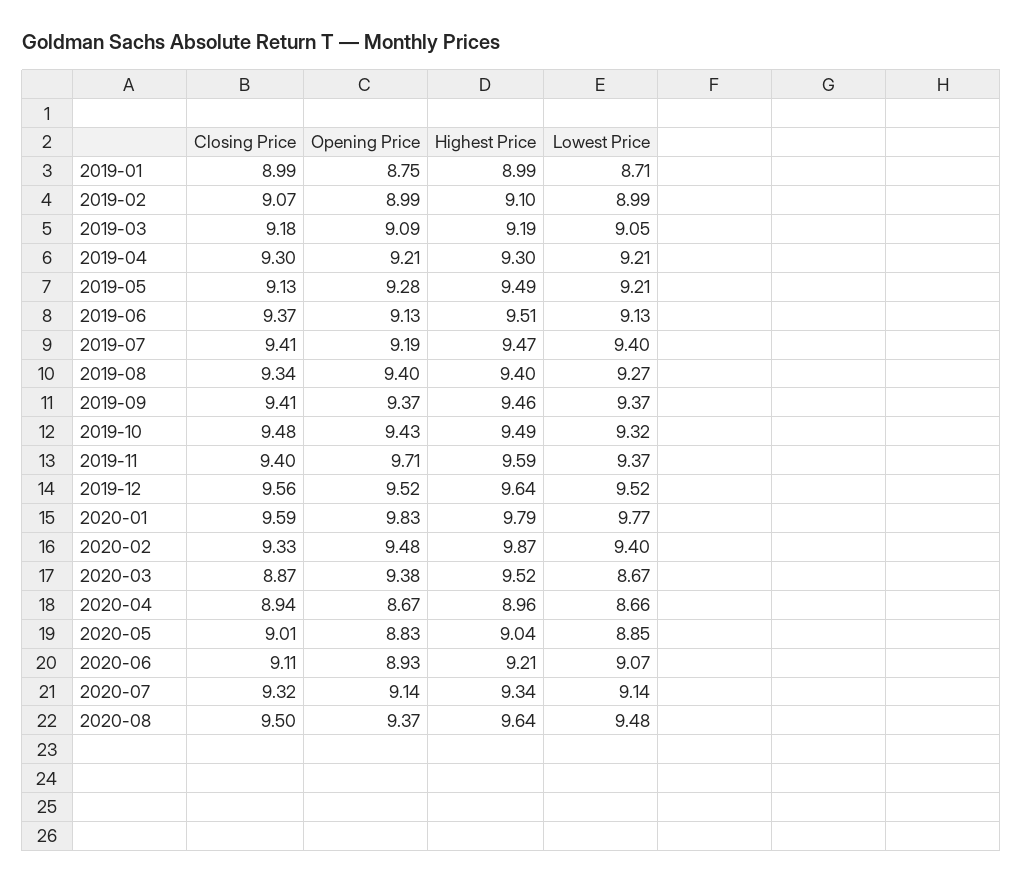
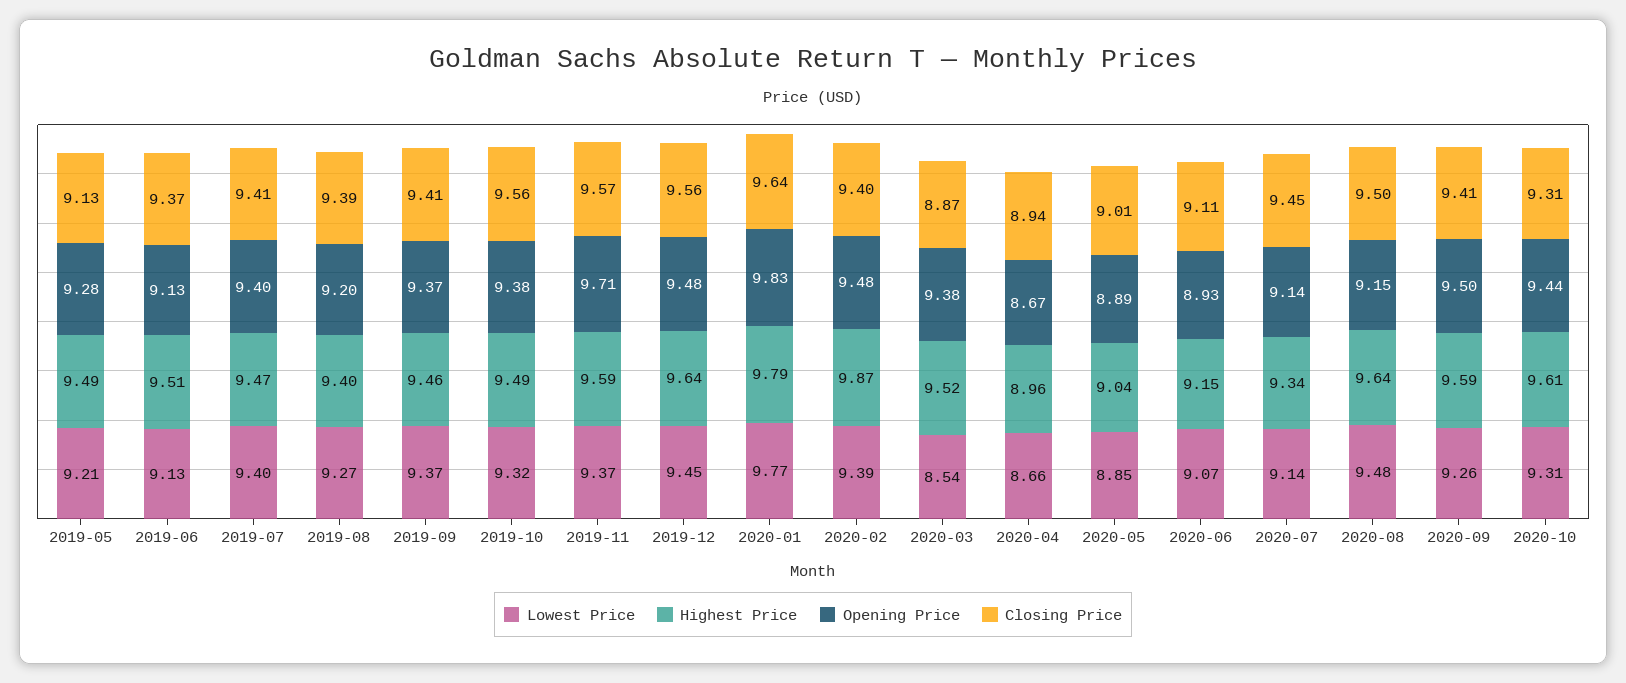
Closing Price, 2019-01: 8.99 -> none
Opening Price, 2019-01: 8.75 -> none
Highest Price, 2019-01: 8.99 -> none
Lowest Price, 2019-01: 8.71 -> none
Closing Price, 2019-02: 9.07 -> none
Opening Price, 2019-02: 8.99 -> none
Highest Price, 2019-02: 9.1 -> none
Lowest Price, 2019-02: 8.99 -> none
Closing Price, 2019-03: 9.18 -> none
Opening Price, 2019-03: 9.09 -> none
Highest Price, 2019-03: 9.19 -> none
Lowest Price, 2019-03: 9.05 -> none
Closing Price, 2019-04: 9.3 -> none
Opening Price, 2019-04: 9.21 -> none
Highest Price, 2019-04: 9.3 -> none
Lowest Price, 2019-04: 9.21 -> none
Opening Price, 2019-07: 9.19 -> 9.4
Closing Price, 2019-08: 9.34 -> 9.39
Opening Price, 2019-08: 9.4 -> 9.2
Closing Price, 2019-10: 9.48 -> 9.56
Opening Price, 2019-10: 9.43 -> 9.38
Closing Price, 2019-11: 9.4 -> 9.57
Opening Price, 2019-12: 9.52 -> 9.48
Lowest Price, 2019-12: 9.52 -> 9.45
Closing Price, 2020-01: 9.59 -> 9.64
Closing Price, 2020-02: 9.33 -> 9.4
Lowest Price, 2020-02: 9.4 -> 9.39
Lowest Price, 2020-03: 8.67 -> 8.54
Opening Price, 2020-05: 8.83 -> 8.89
Highest Price, 2020-06: 9.21 -> 9.15
Closing Price, 2020-07: 9.32 -> 9.45
Opening Price, 2020-08: 9.37 -> 9.15
Lowest Price, 2020-09: none -> 9.26
Highest Price, 2020-09: none -> 9.59
Opening Price, 2020-09: none -> 9.5
Closing Price, 2020-09: none -> 9.41
Lowest Price, 2020-10: none -> 9.31
Highest Price, 2020-10: none -> 9.61
Opening Price, 2020-10: none -> 9.44
Closing Price, 2020-10: none -> 9.31

